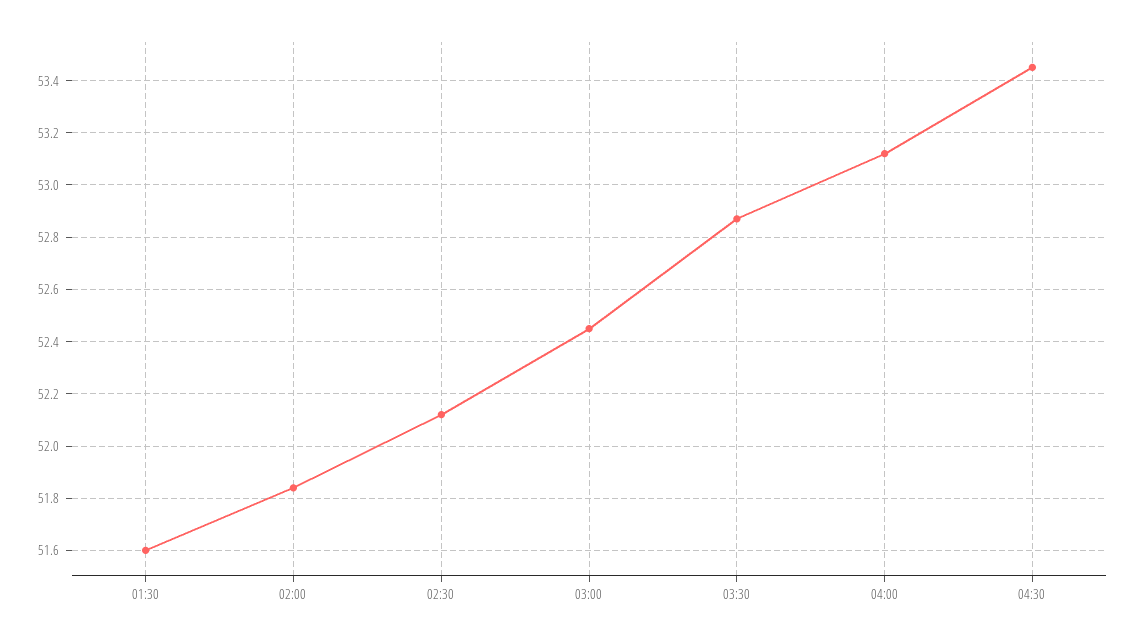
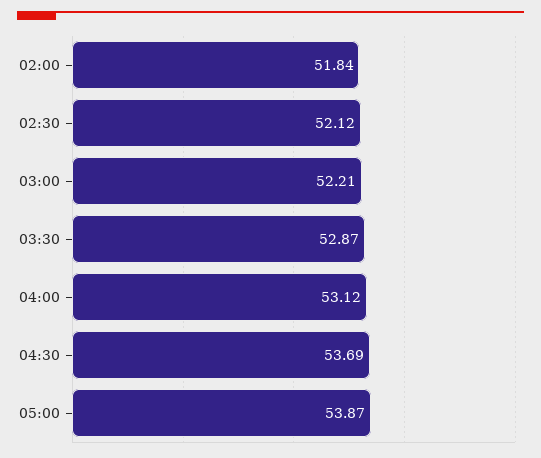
01:30: 51.6 -> none
03:00: 52.45 -> 52.21
04:30: 53.45 -> 53.69
05:00: none -> 53.87

